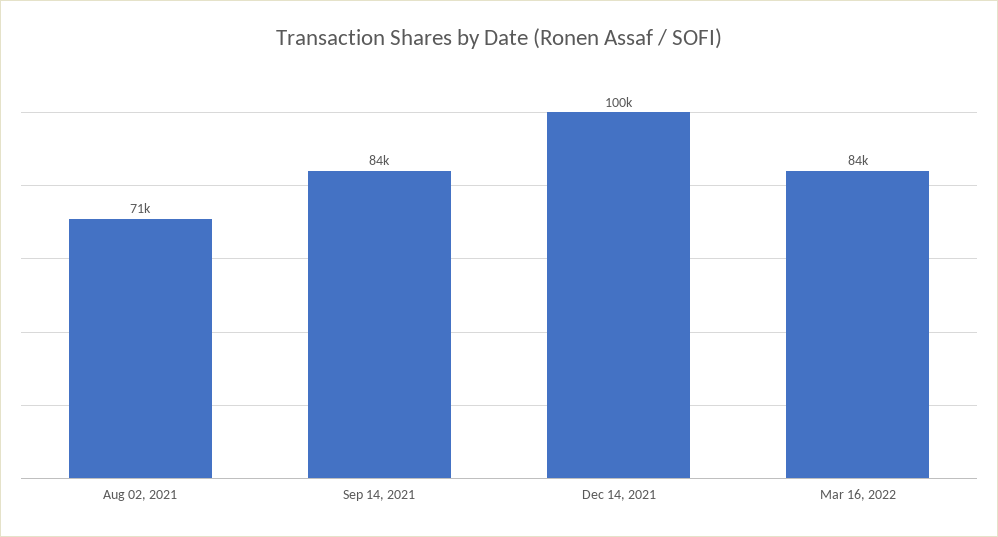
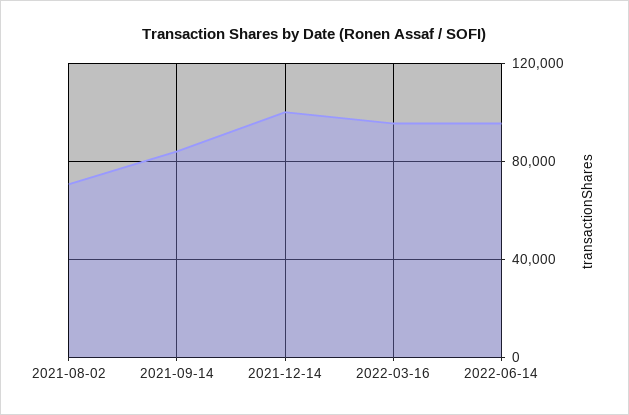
Mar 16, 2022: 84000 -> 95000
2022-06-14: none -> 95000

